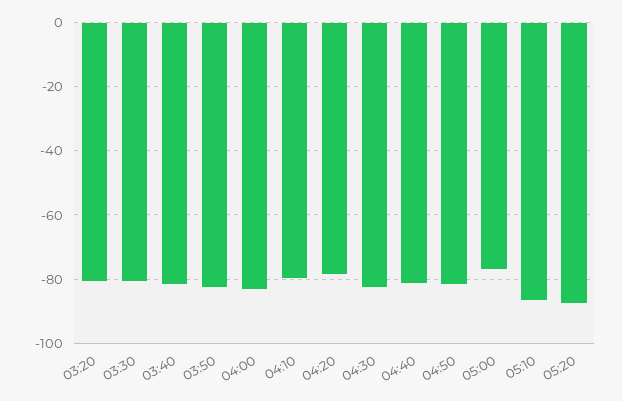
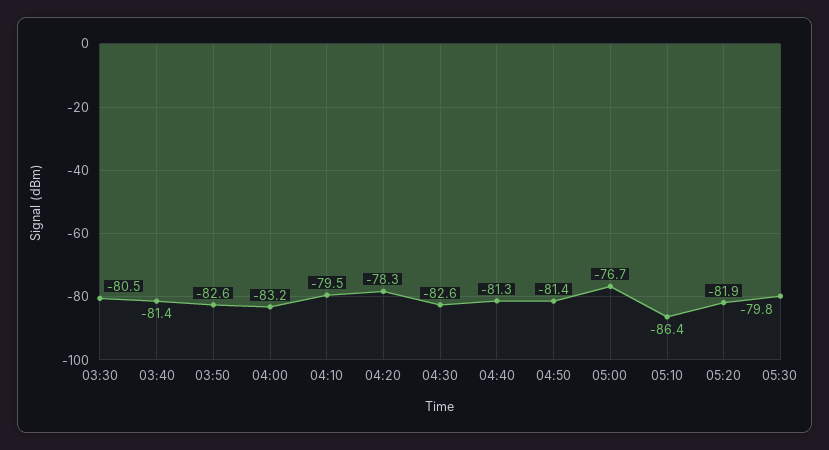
03:20: -80 -> none
05:20: -88 -> -81.9
05:30: none -> -79.8

